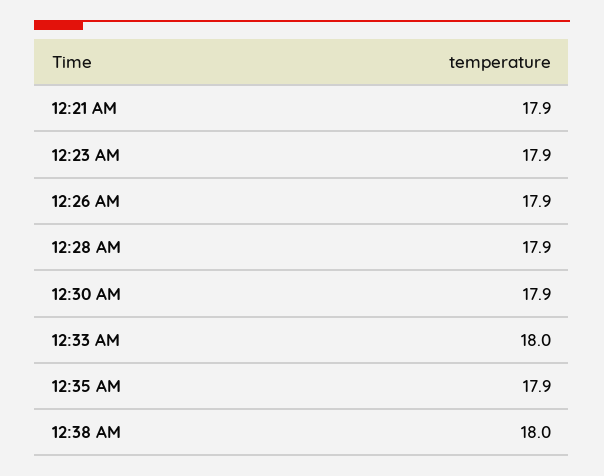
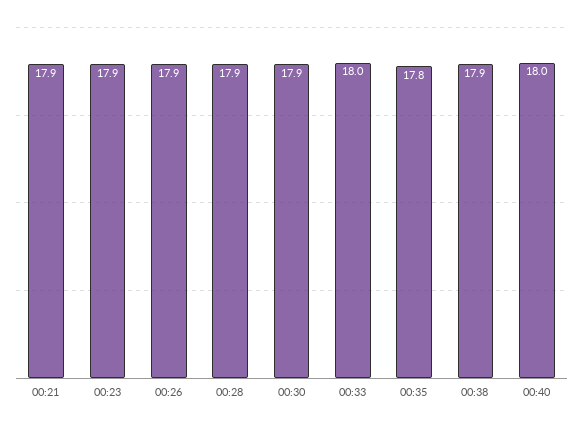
12:35 AM: 17.9 -> 17.8
12:38 AM: 18 -> 17.9
00:40: none -> 18

